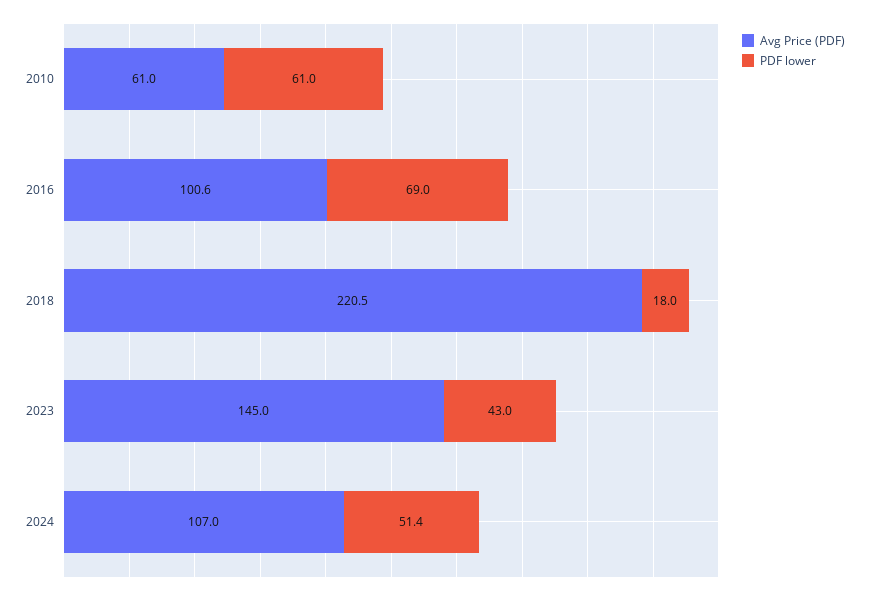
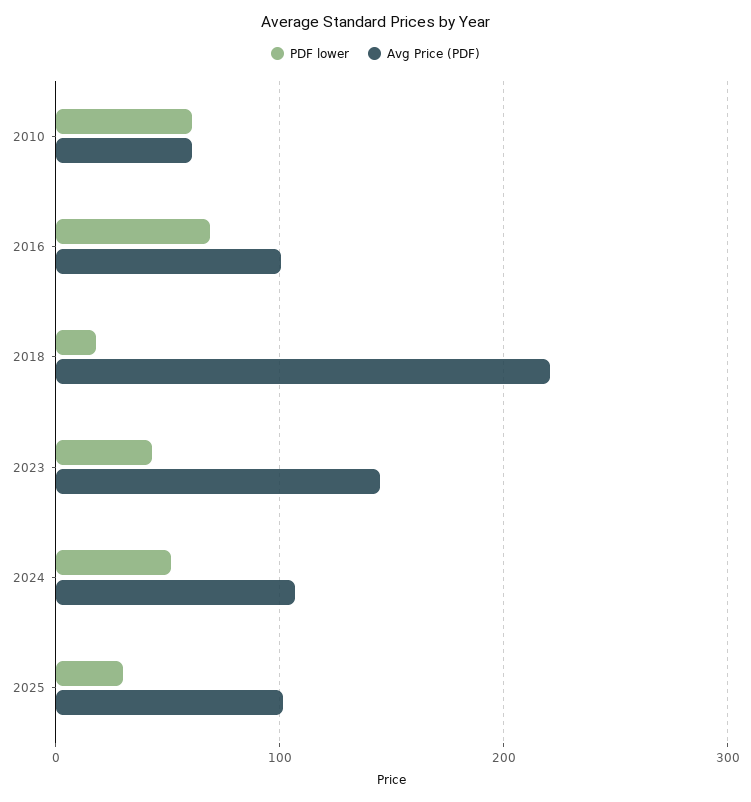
PDF lower, 2025: none -> 30
Avg Price (PDF), 2025: none -> 100

